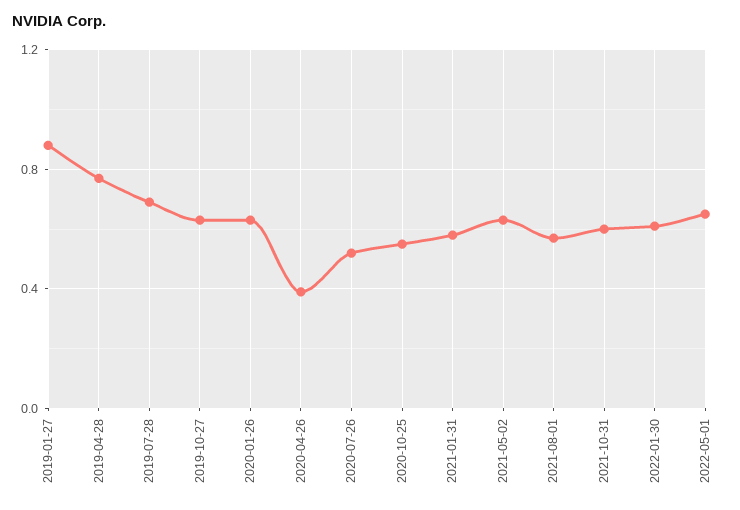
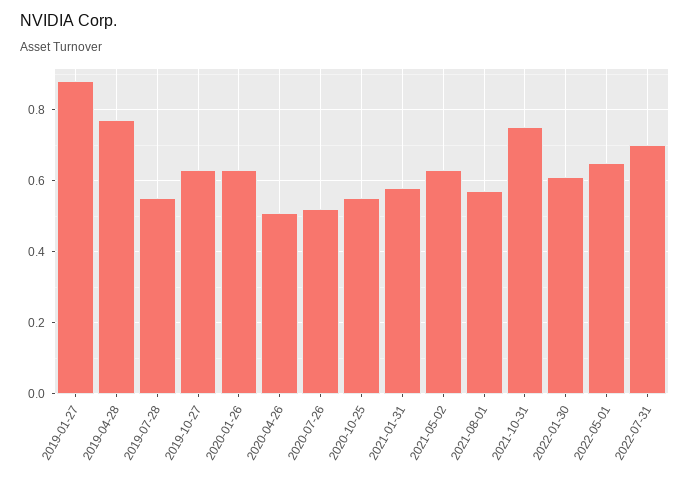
2019-07-28: 0.7 -> 0.55
2020-04-26: 0.4 -> 0.5
2021-10-31: 0.6 -> 0.75
2022-07-31: none -> 0.7

